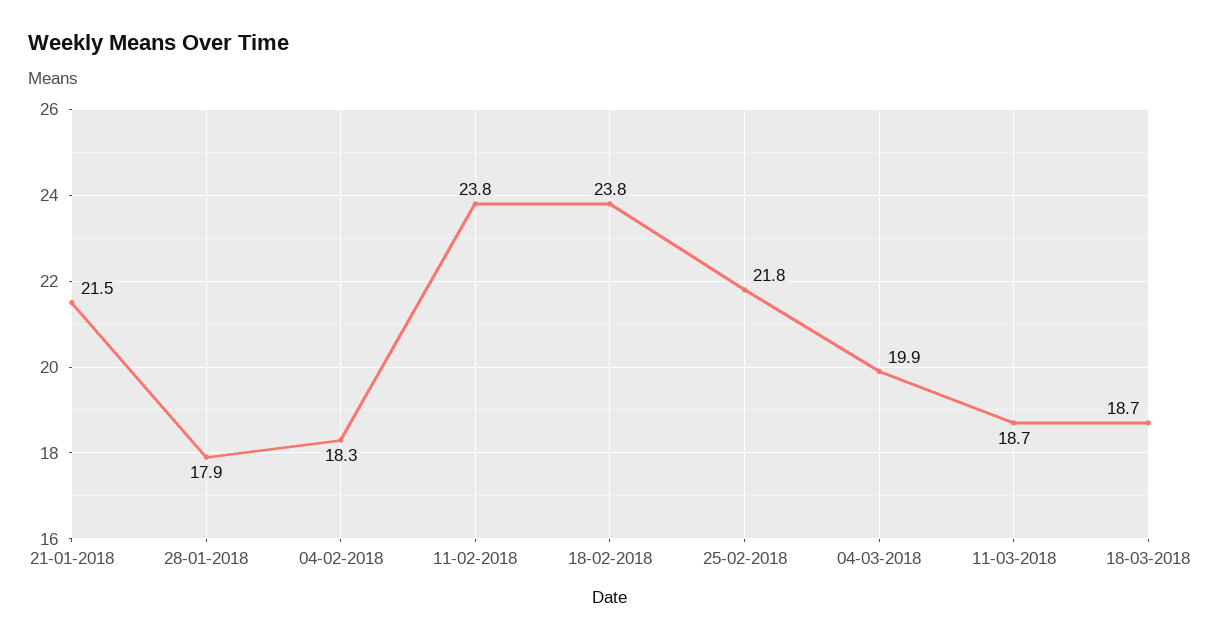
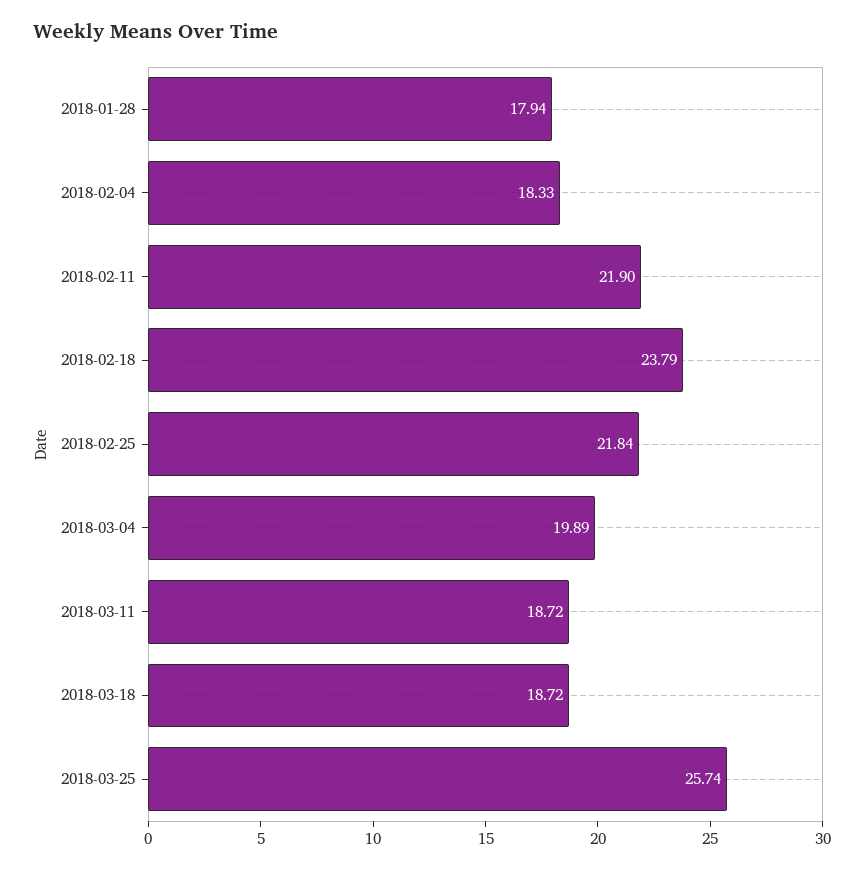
21-01-2018: 21.5 -> none
11-02-2018: 23.8 -> 21.9
2018-03-25: none -> 25.74

